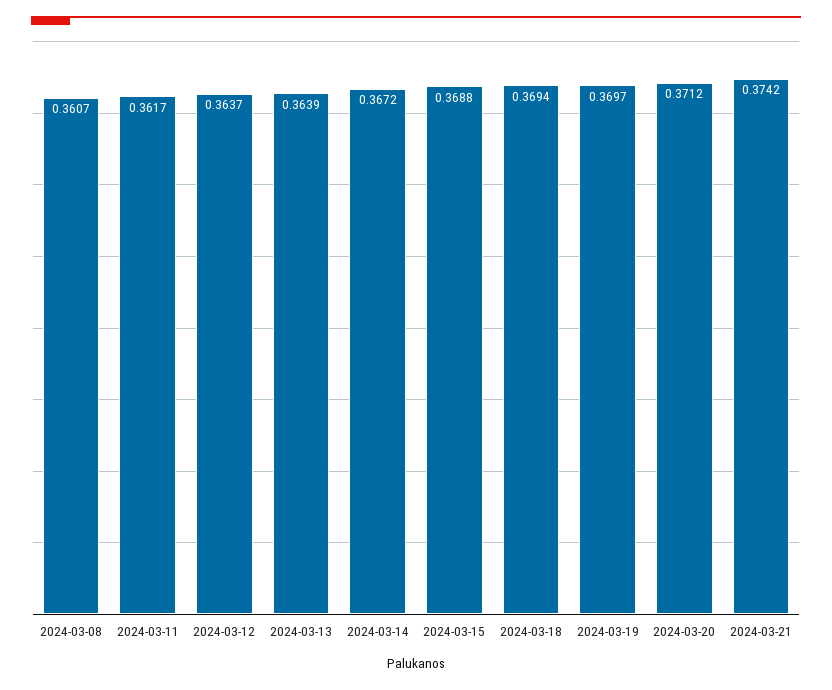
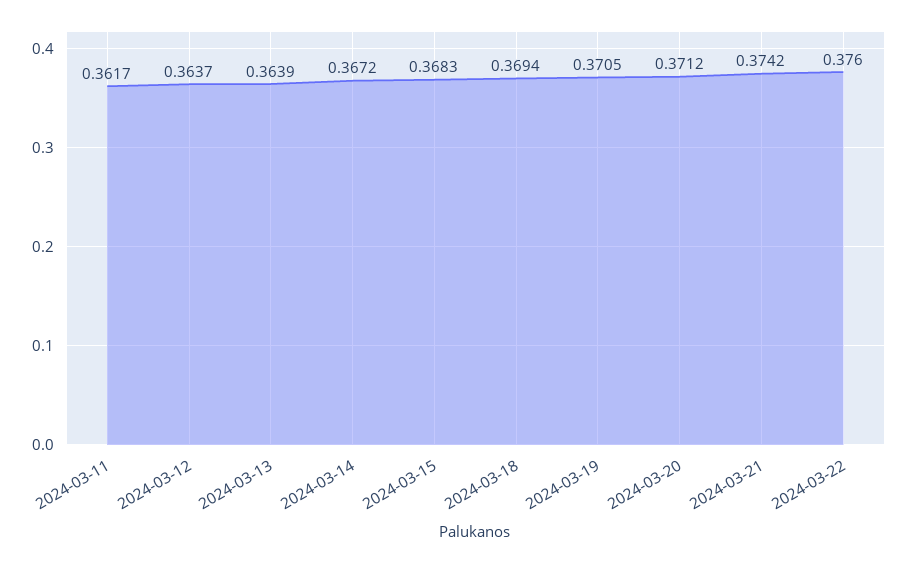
2024-03-08: 0.3607 -> none
2024-03-15: 0.3688 -> 0.3683
2024-03-19: 0.3697 -> 0.3705
2024-03-22: none -> 0.376

